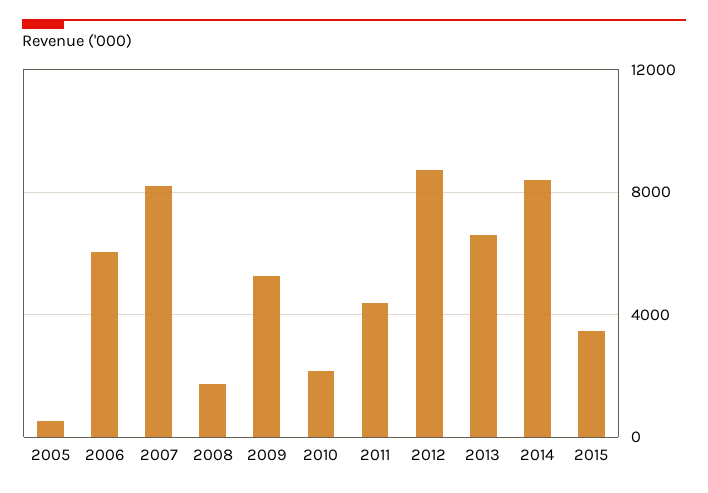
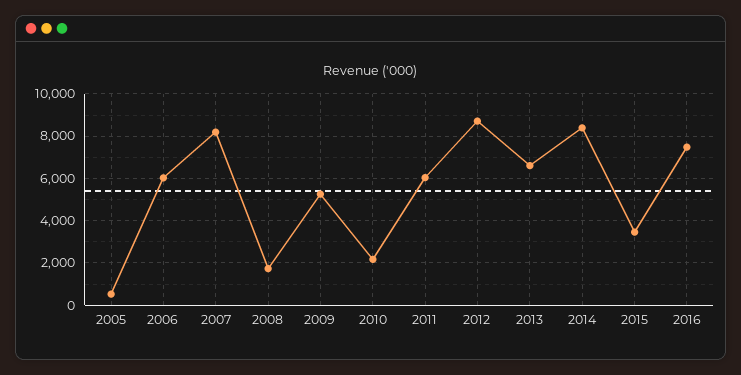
2011: 4500 -> 6000
2016: none -> 7500

